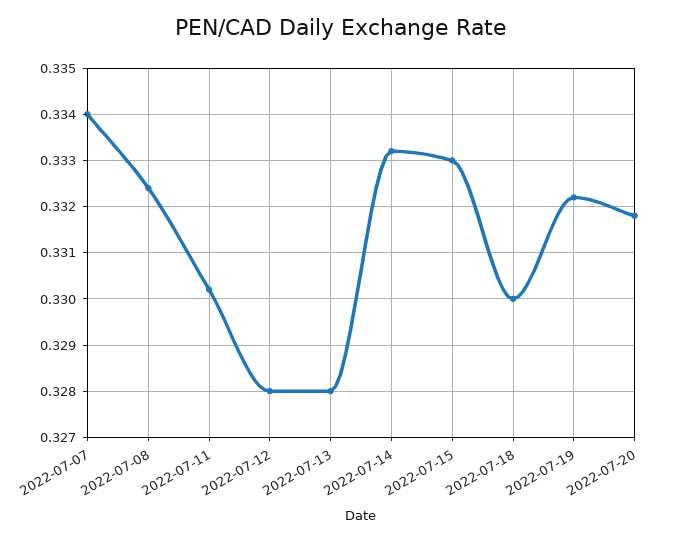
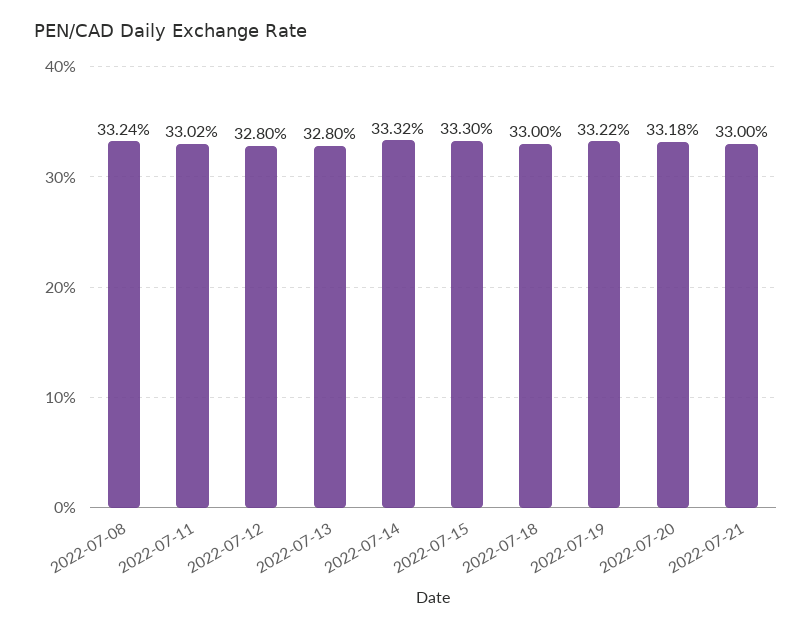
2022-07-07: 0.334 -> none
2022-07-21: none -> 0.33

